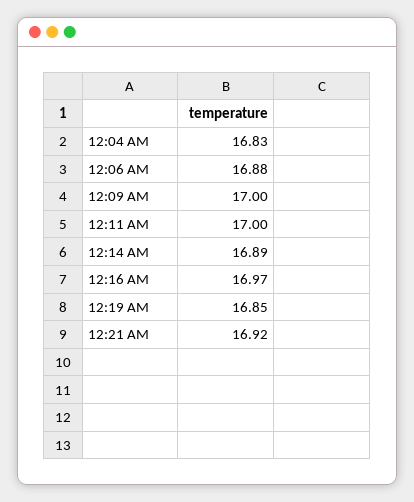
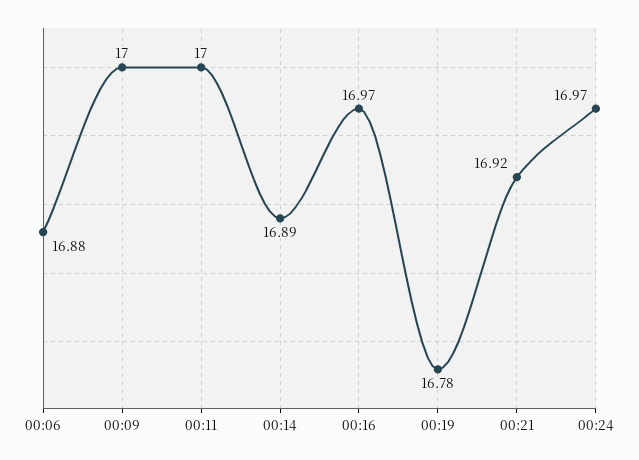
12:04 AM: 16.83 -> none
12:19 AM: 16.85 -> 16.78
00:24: none -> 16.97

